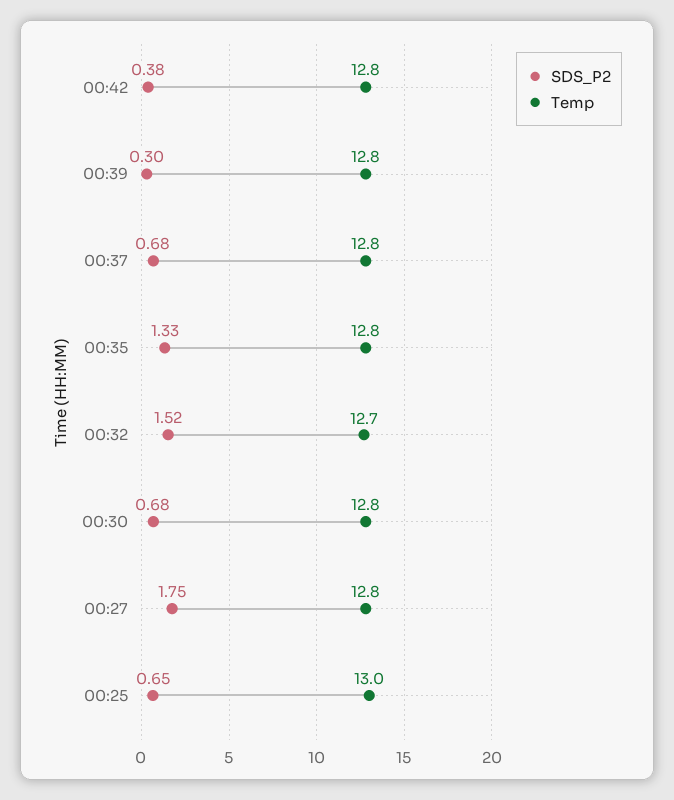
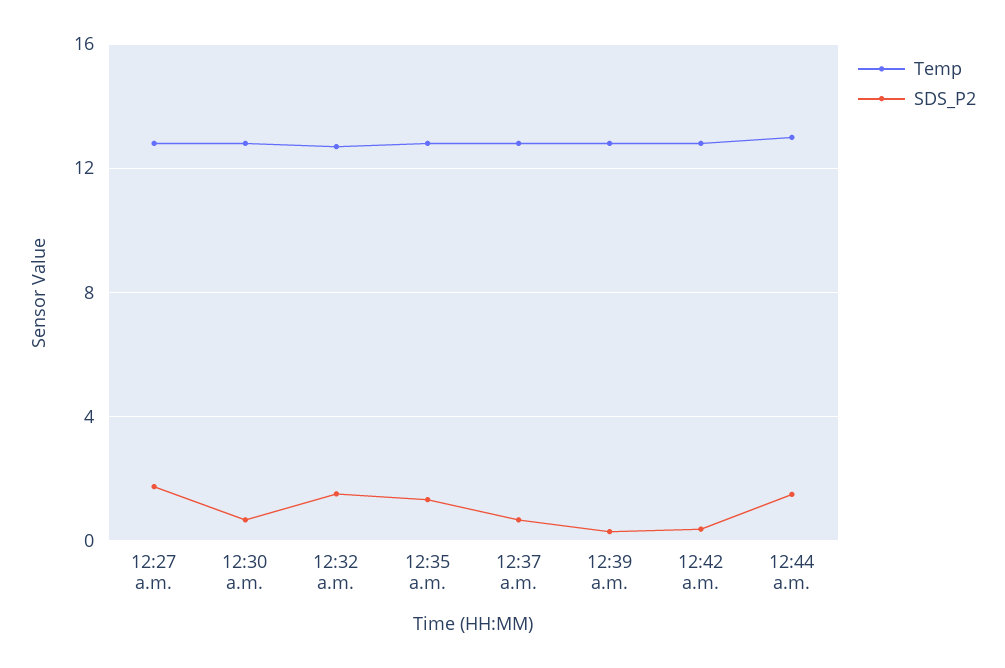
SDS_P2, 00:25: 0.65 -> none
Temp, 00:25: 13 -> none
Temp, 12:44 a.m.: none -> 13
SDS_P2, 12:44 a.m.: none -> 1.5

